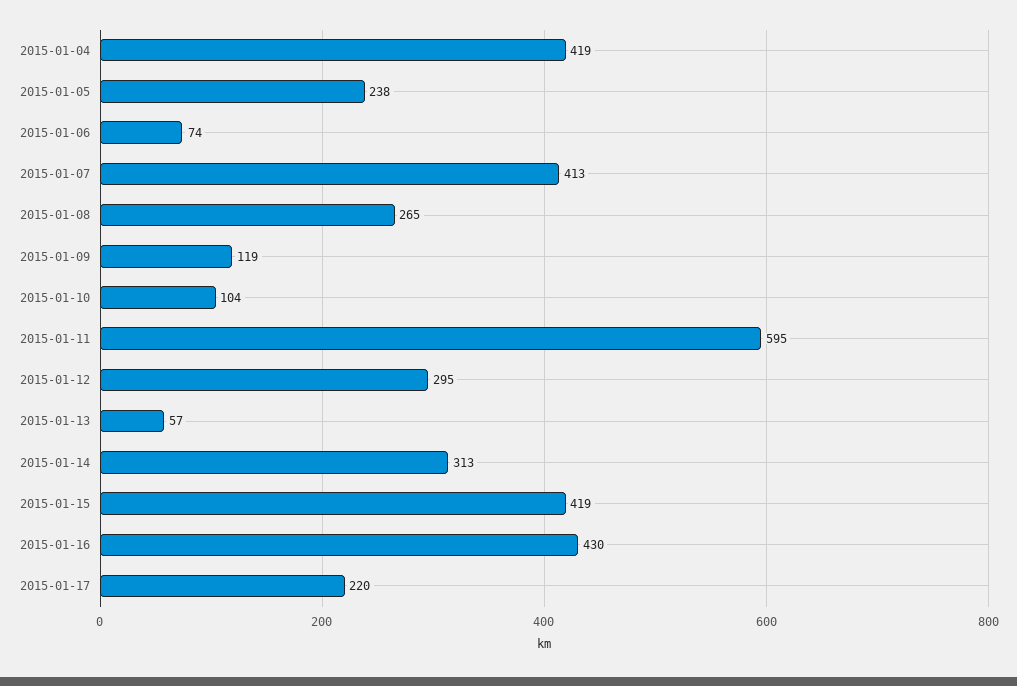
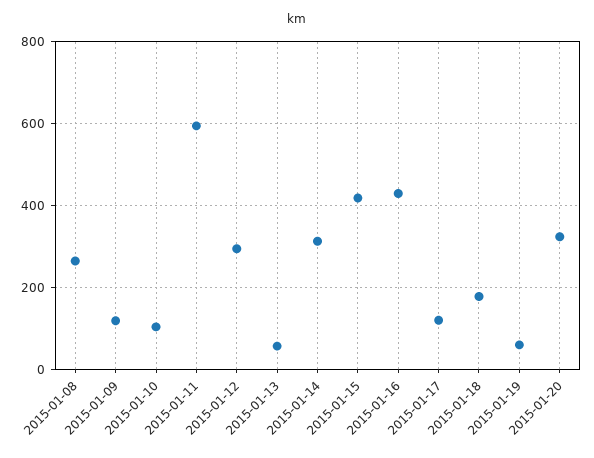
2015-01-04: 419 -> none
2015-01-05: 238 -> none
2015-01-06: 74 -> none
2015-01-07: 413 -> none
2015-01-17: 220 -> 120
2015-01-18: none -> 180
2015-01-19: none -> 60
2015-01-20: none -> 320

